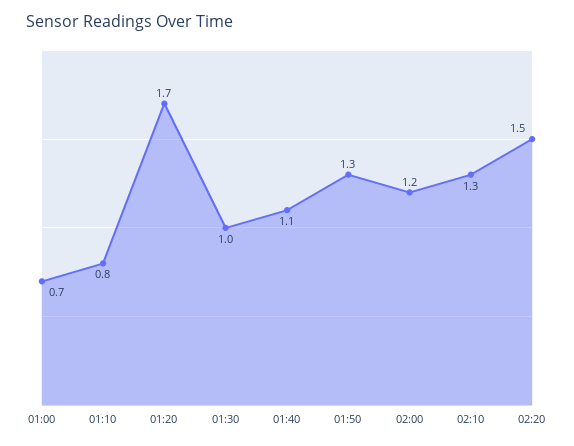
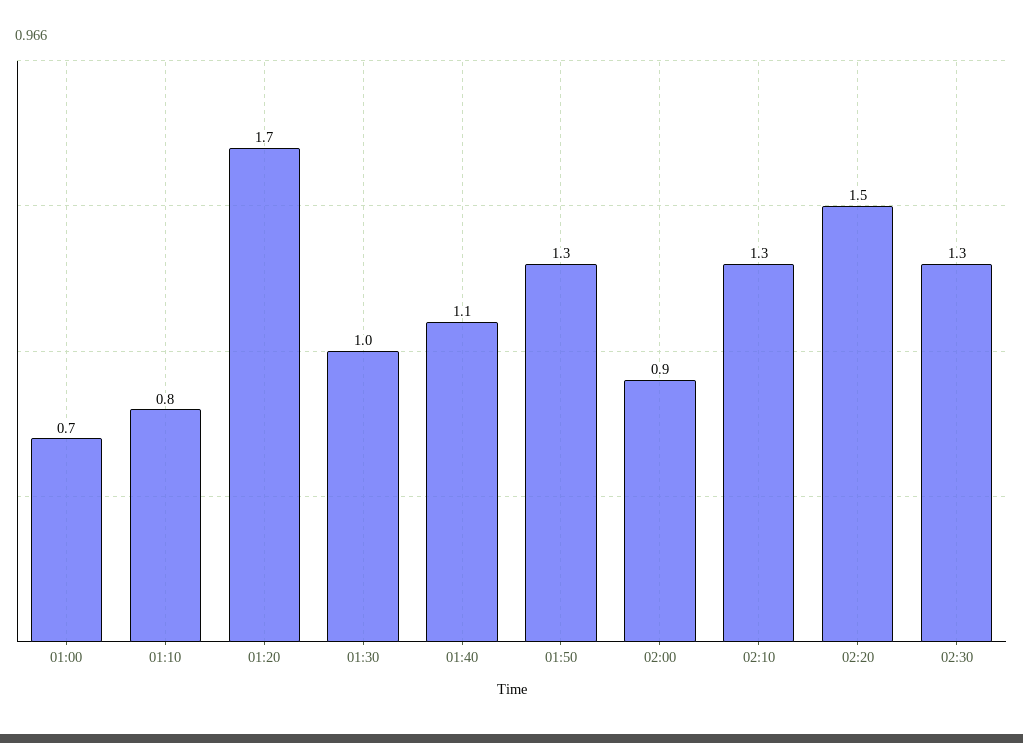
02:00: 1.2 -> 0.9
02:30: none -> 1.3

